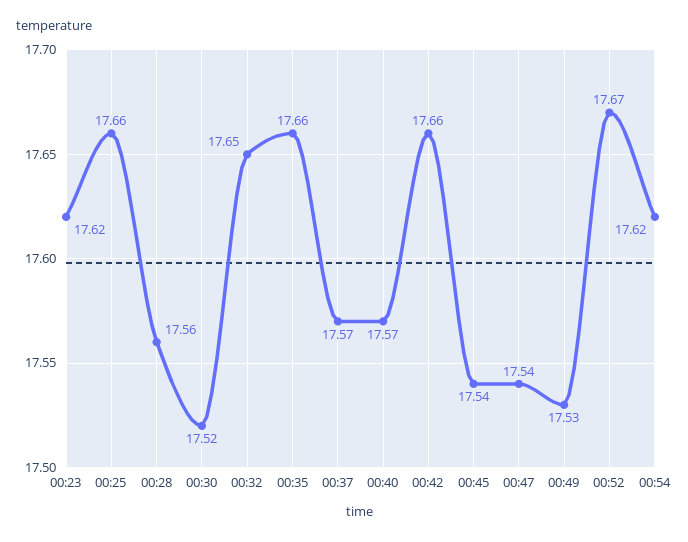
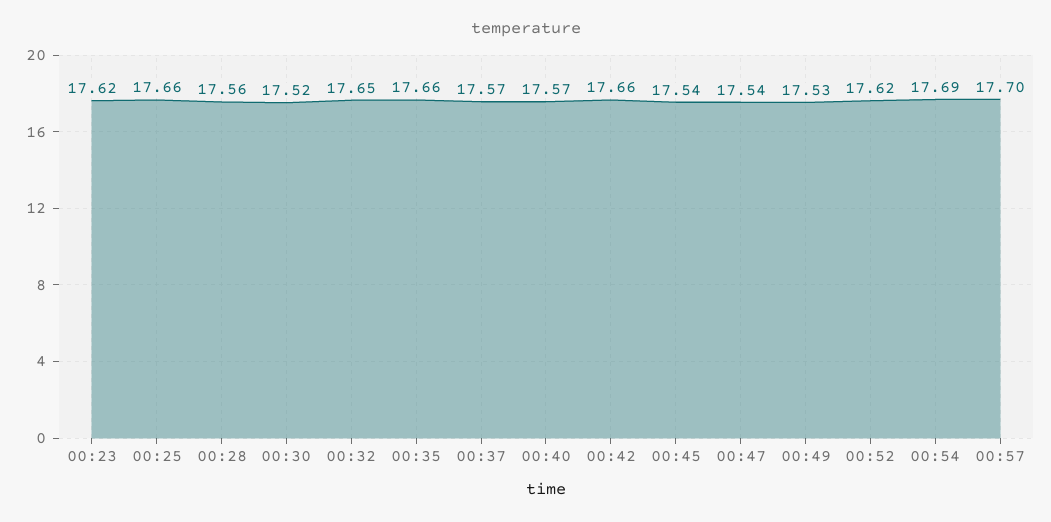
00:52: 17.67 -> 17.62
00:54: 17.62 -> 17.69
00:57: none -> 17.7

